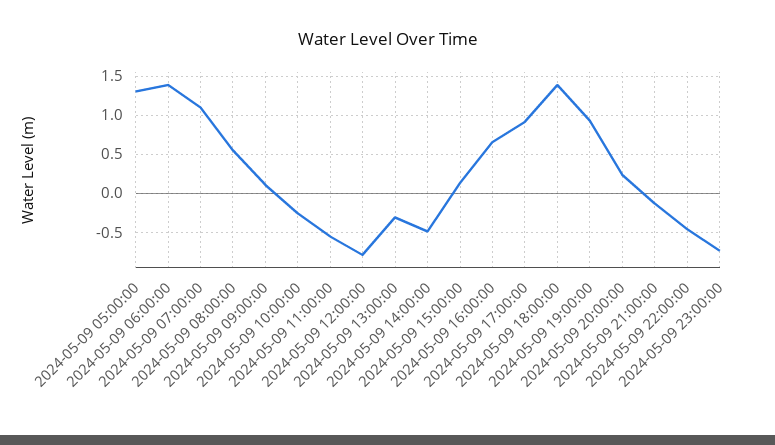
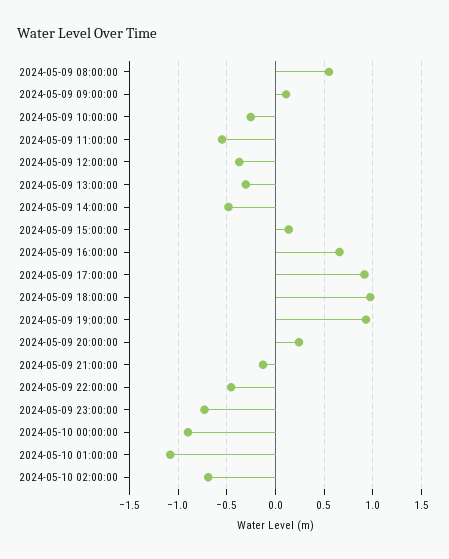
2024-05-09 05:00:00: 1.3 -> none
2024-05-09 06:00:00: 1.4 -> none
2024-05-09 07:00:00: 1.1 -> none
2024-05-09 12:00:00: -0.8 -> -0.4
2024-05-09 18:00:00: 1.4 -> 1
2024-05-10 00:00:00: none -> -0.9
2024-05-10 01:00:00: none -> -1.1
2024-05-10 02:00:00: none -> -0.7

